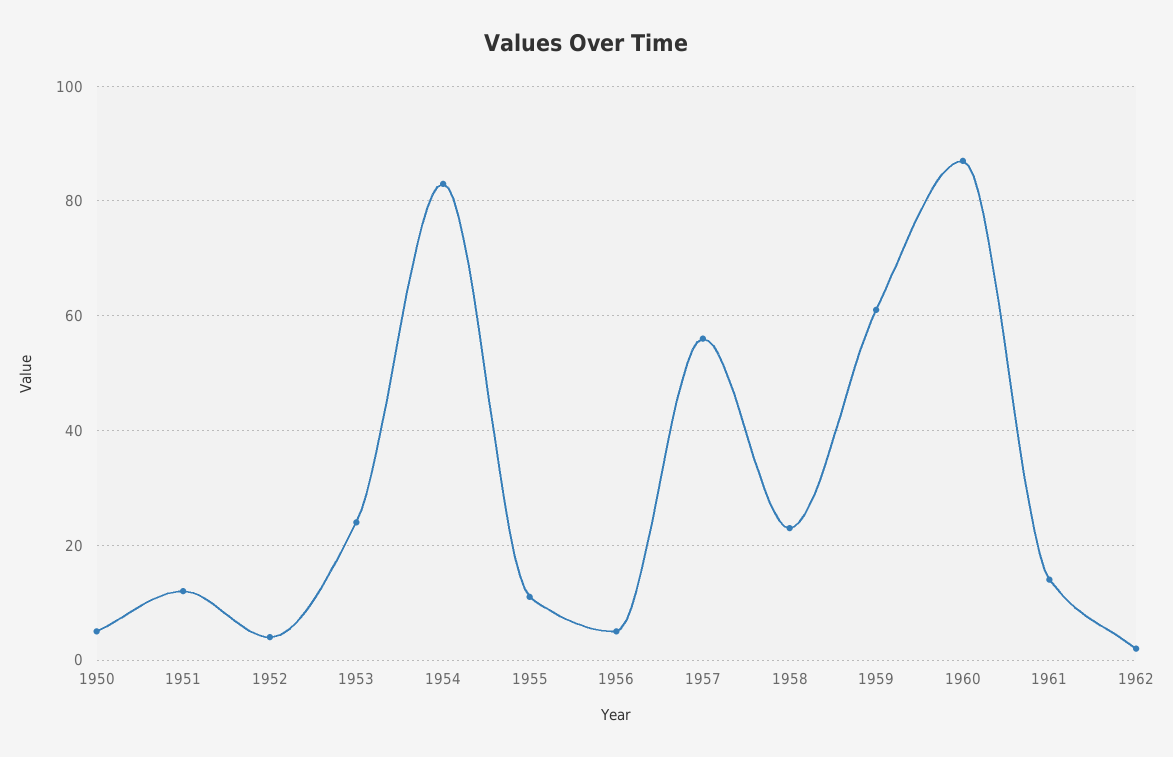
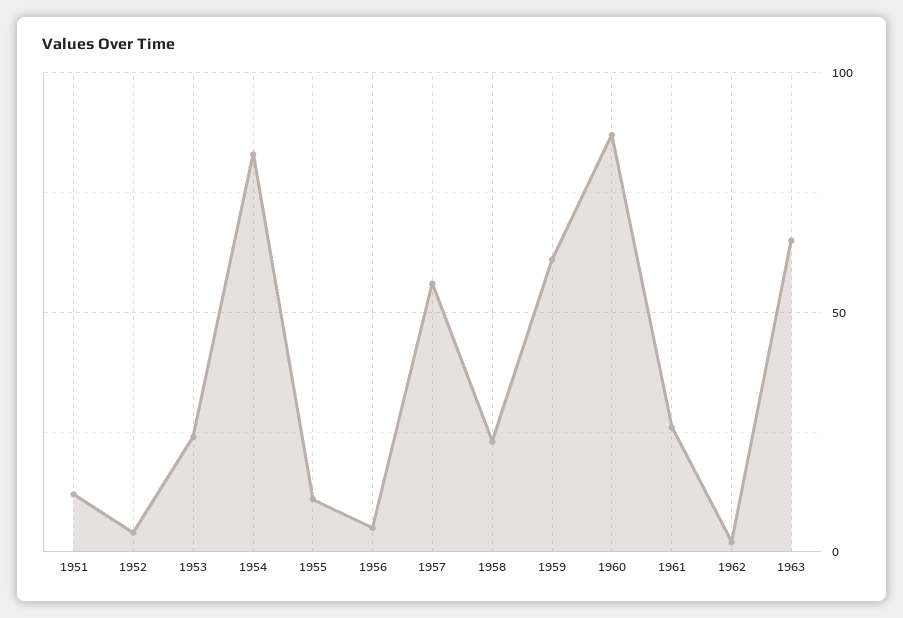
1950: 5 -> none
1961: 15 -> 25
1963: none -> 65

